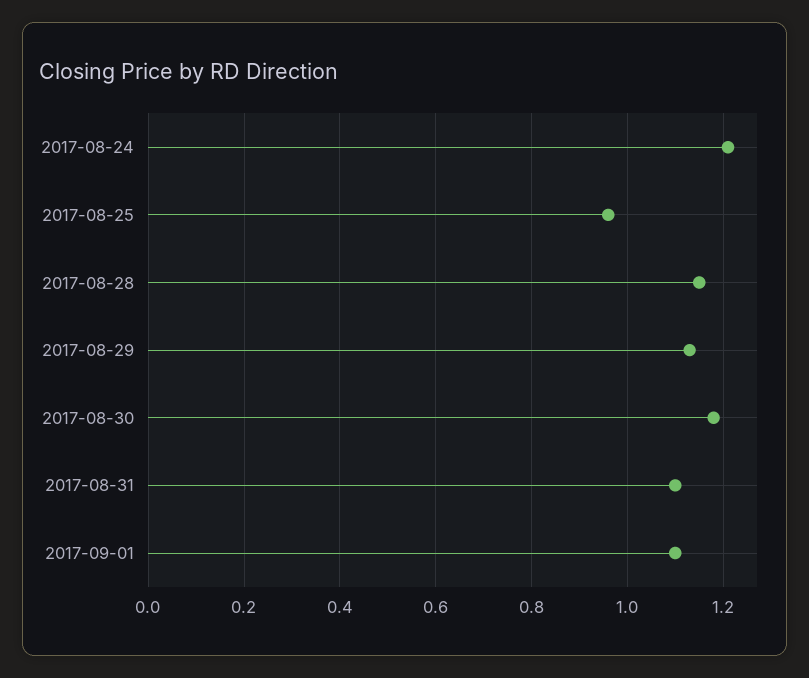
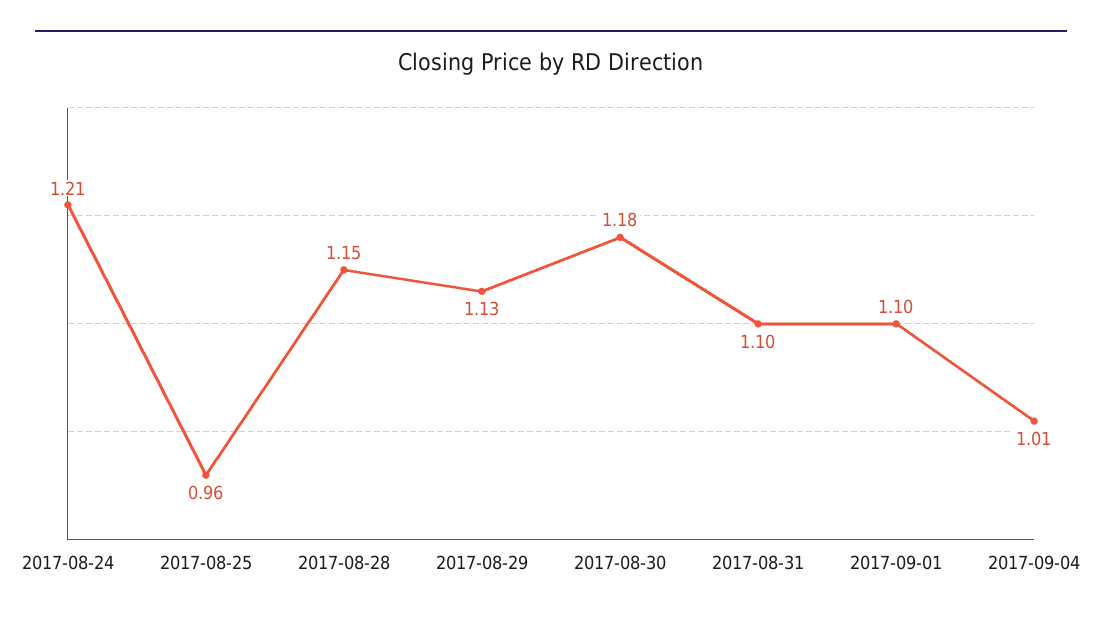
2017-09-04: none -> 1.01

